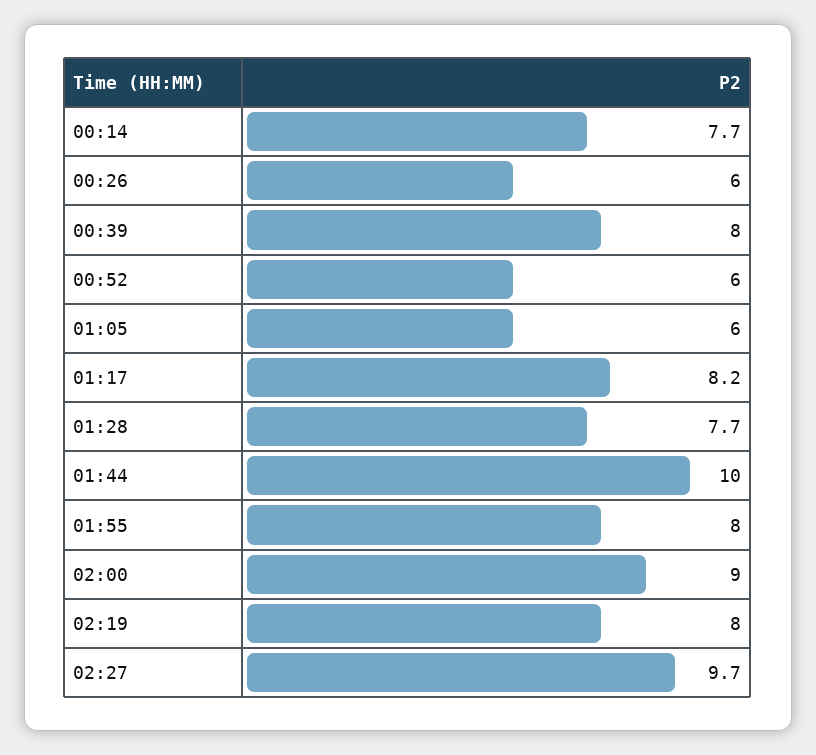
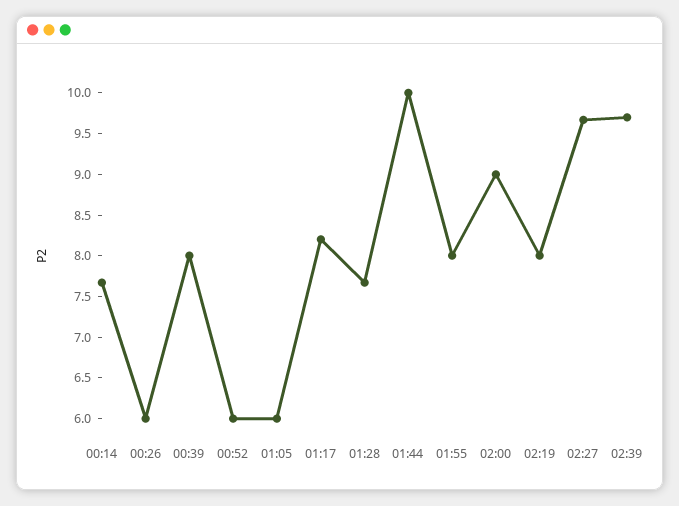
02:39: none -> 9.7

